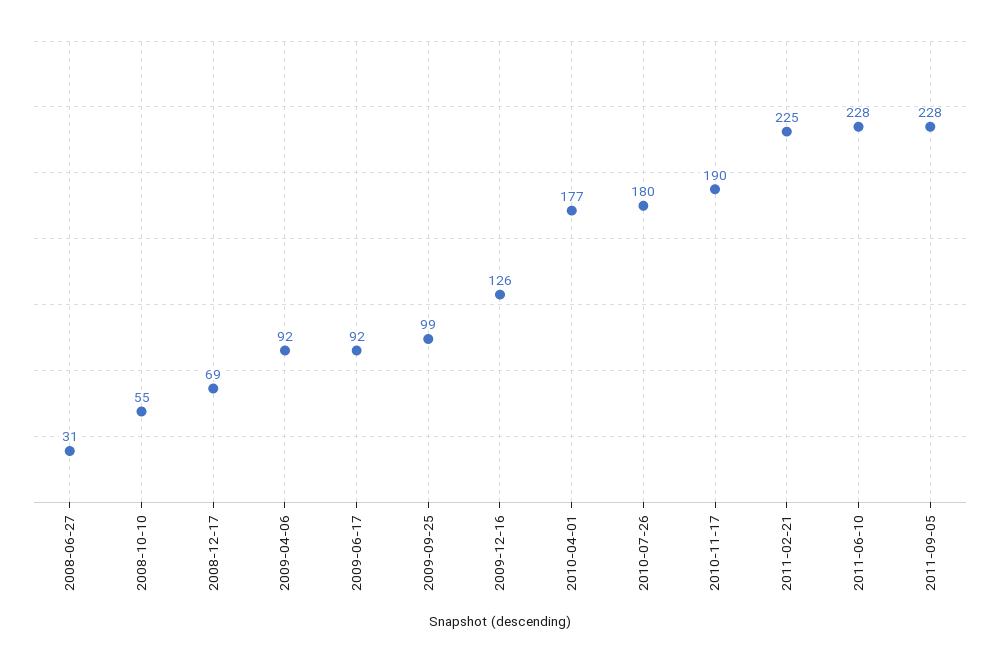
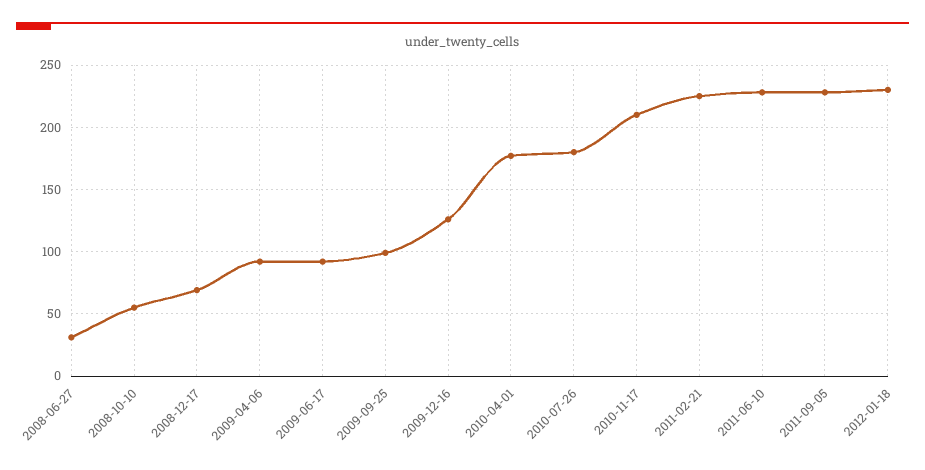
2010-11-17: 190 -> 210
2012-01-18: none -> 230

